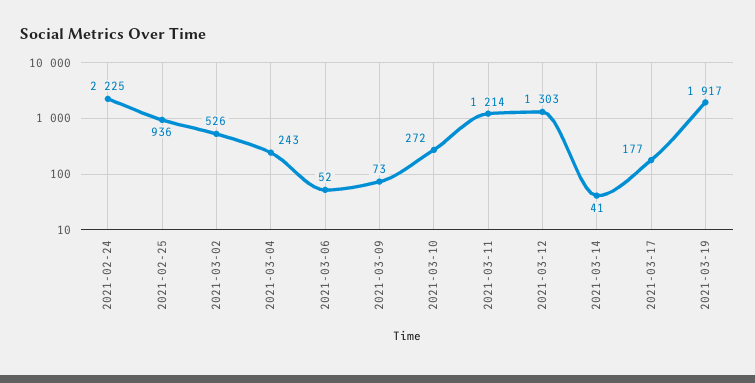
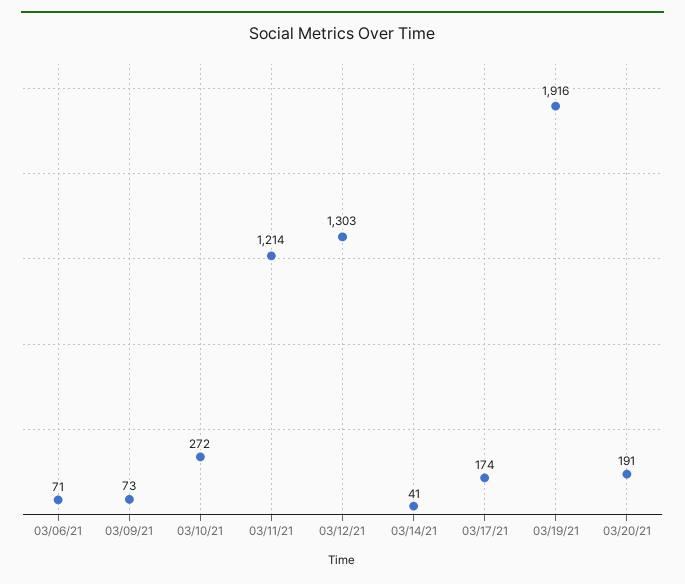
2021-02-24: 2225 -> none
2021-02-25: 936 -> none
2021-03-02: 526 -> none
2021-03-04: 243 -> none
2021-03-06: 52 -> 71
2021-03-17: 177 -> 174
2021-03-19: 1917 -> 1916
03/20/21: none -> 191

